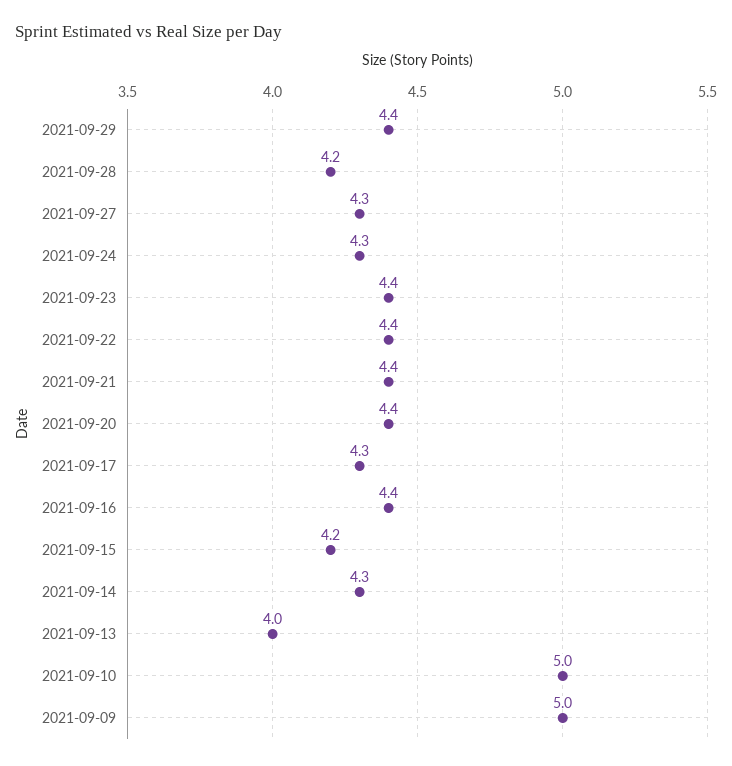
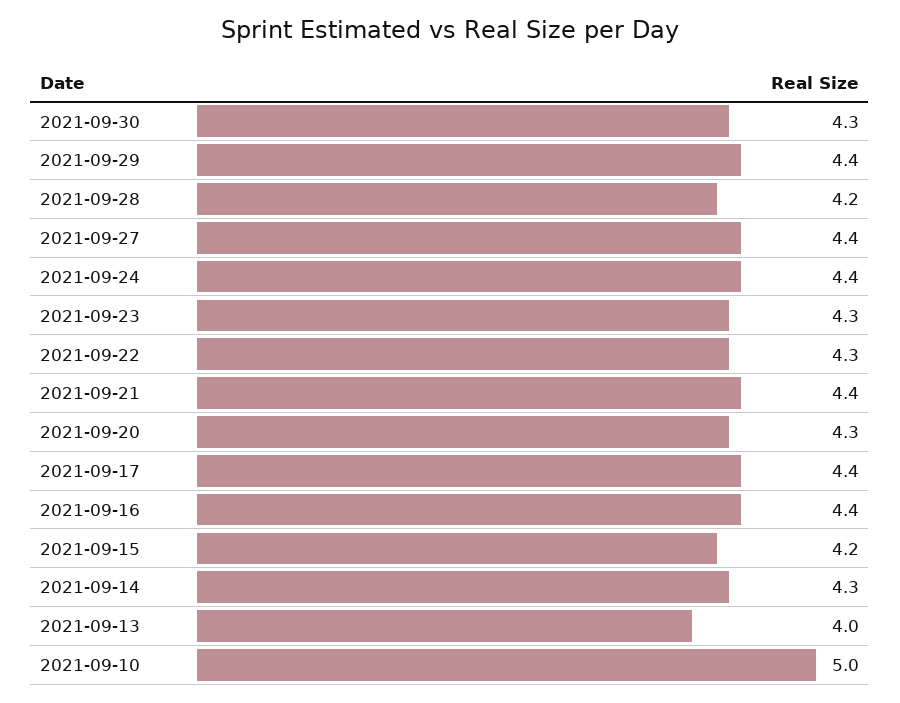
2021-09-27: 4.3 -> 4.4
2021-09-24: 4.3 -> 4.4
2021-09-23: 4.4 -> 4.3
2021-09-22: 4.4 -> 4.3
2021-09-20: 4.4 -> 4.3
2021-09-17: 4.3 -> 4.4
2021-09-09: 5 -> none
2021-09-30: none -> 4.3

